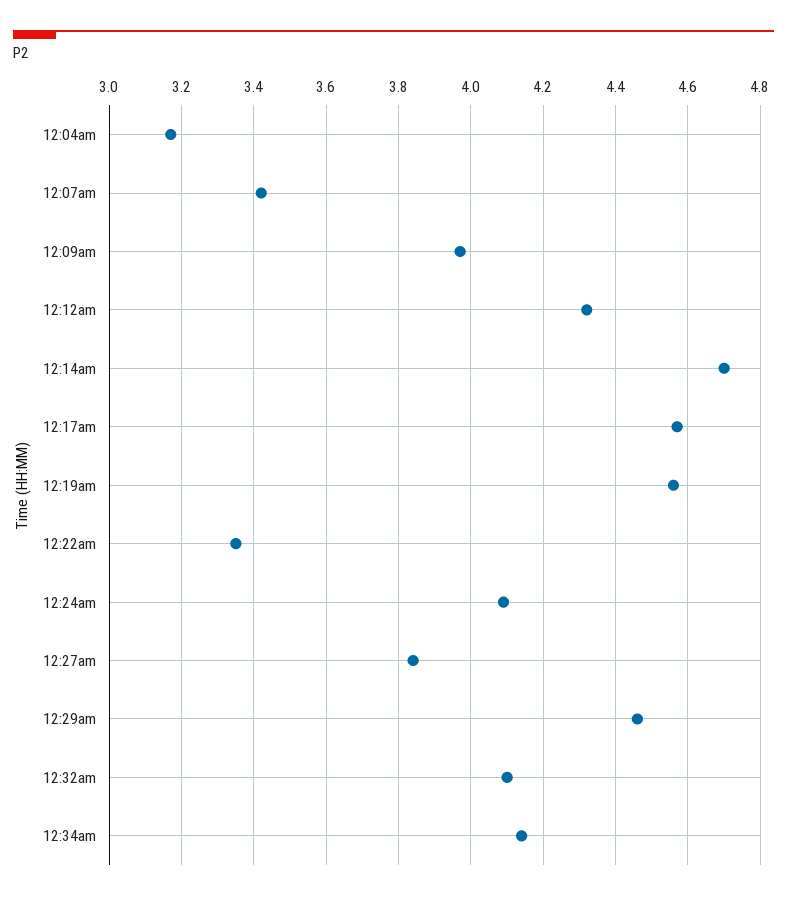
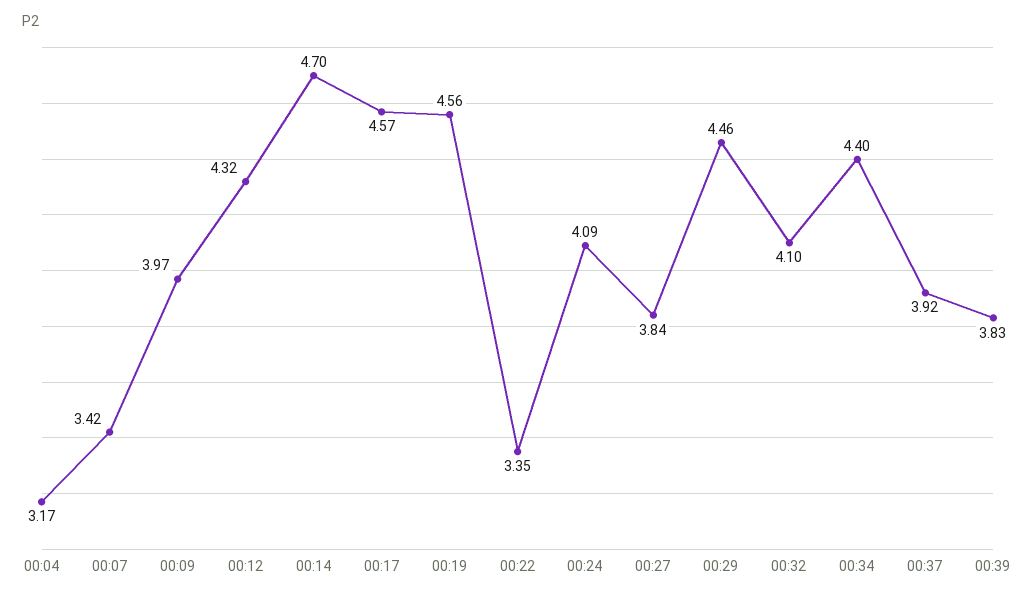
12:34am: 4.15 -> 4.4
00:37: none -> 3.92
00:39: none -> 3.83

